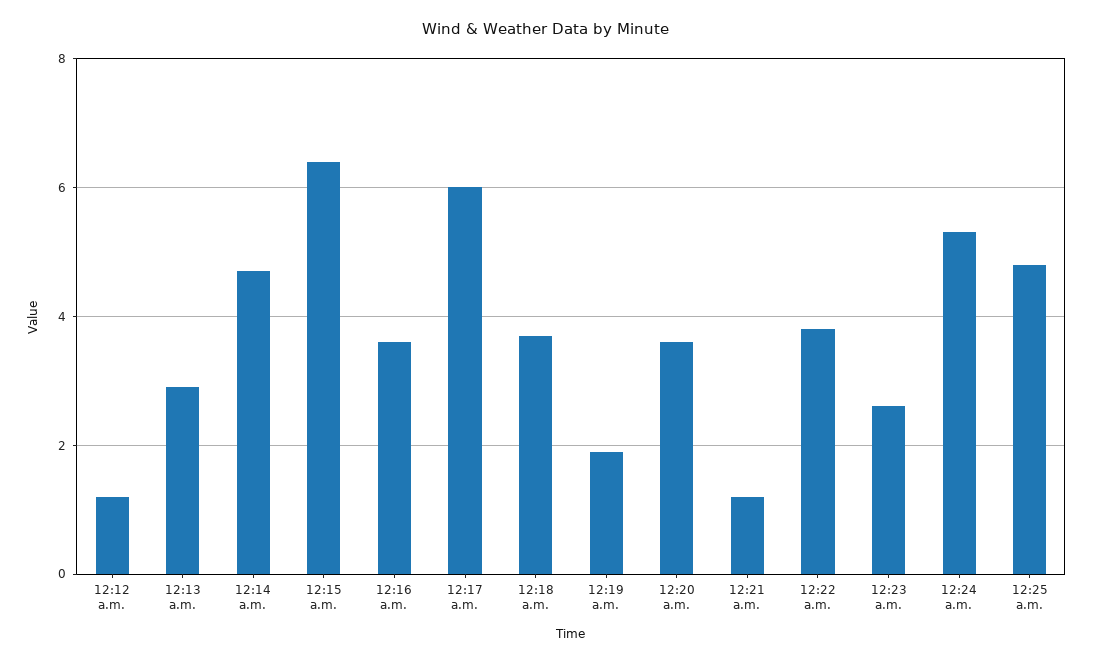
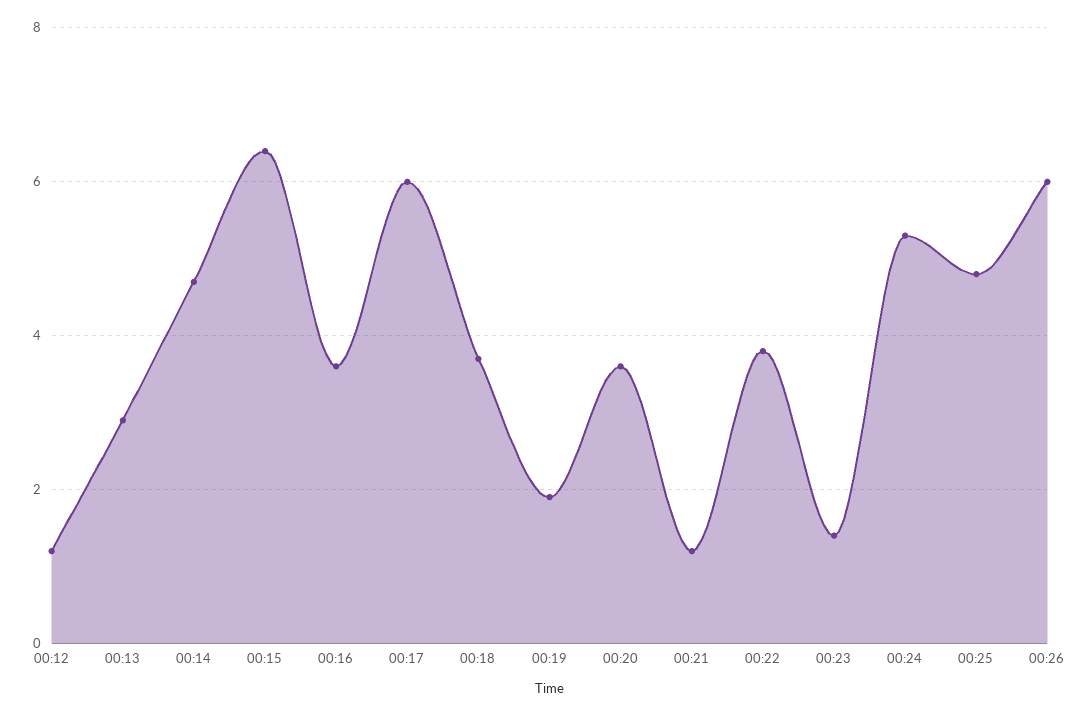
12:23 a.m.: 2.5 -> 1.5
00:26: none -> 6

